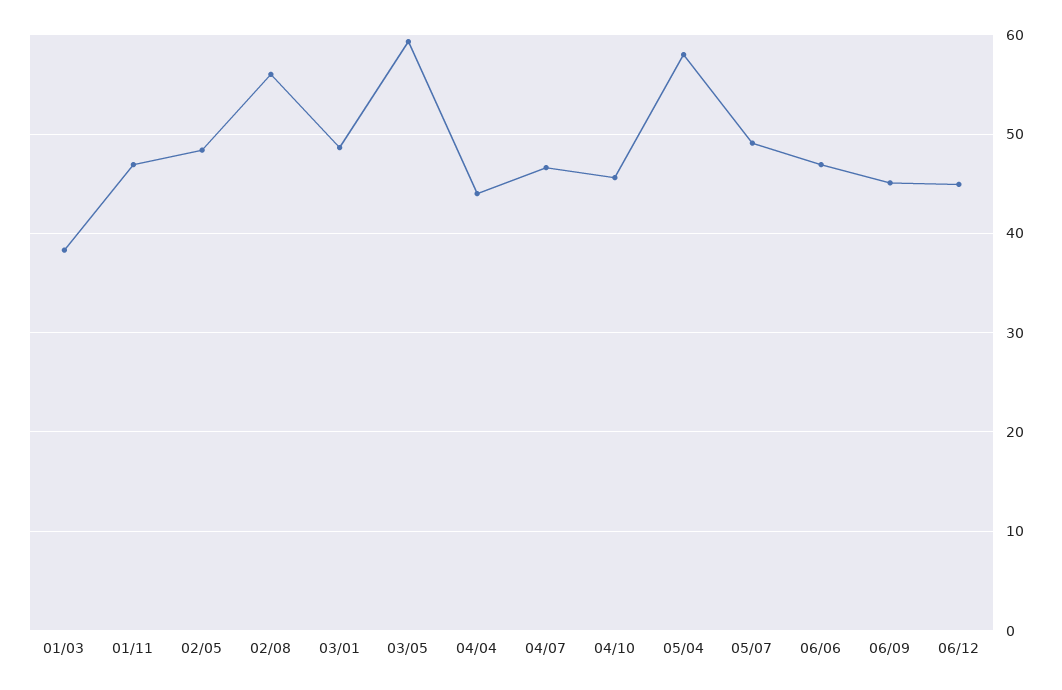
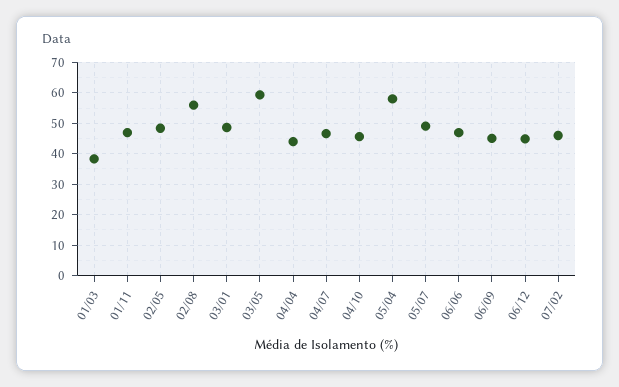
07/02: none -> 46

